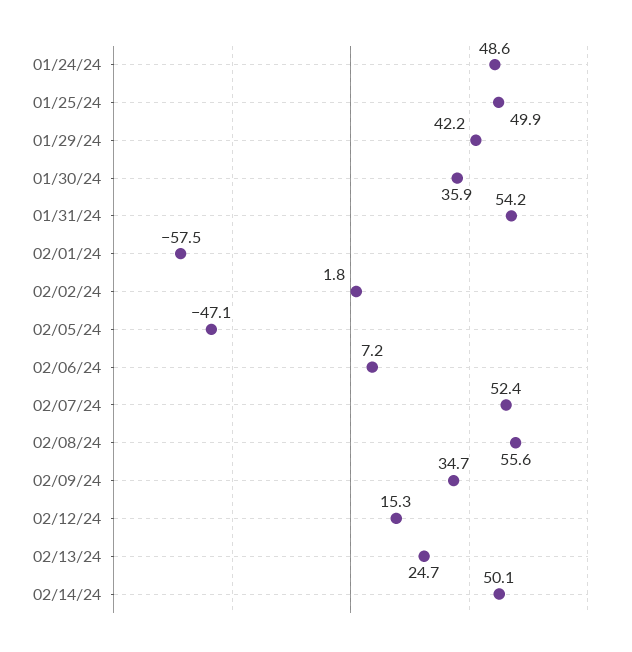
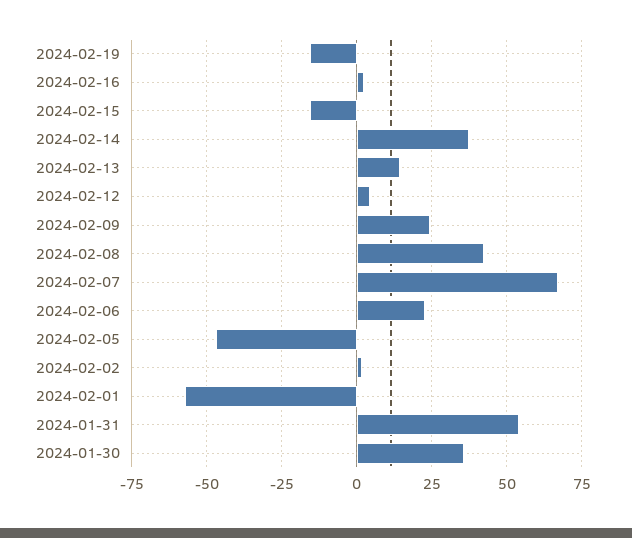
01/24/24: 48.6 -> none
01/25/24: 49.9 -> none
01/29/24: 42.2 -> none
02/06/24: 7.2 -> 22.5
02/07/24: 52.4 -> 67.5
02/08/24: 55.6 -> 42.5
02/09/24: 34.7 -> 25
02/12/24: 15.3 -> 5
02/13/24: 24.7 -> 15
02/14/24: 50.1 -> 37.5
2024-02-19: none -> -15
2024-02-16: none -> 2.5
2024-02-15: none -> -15

